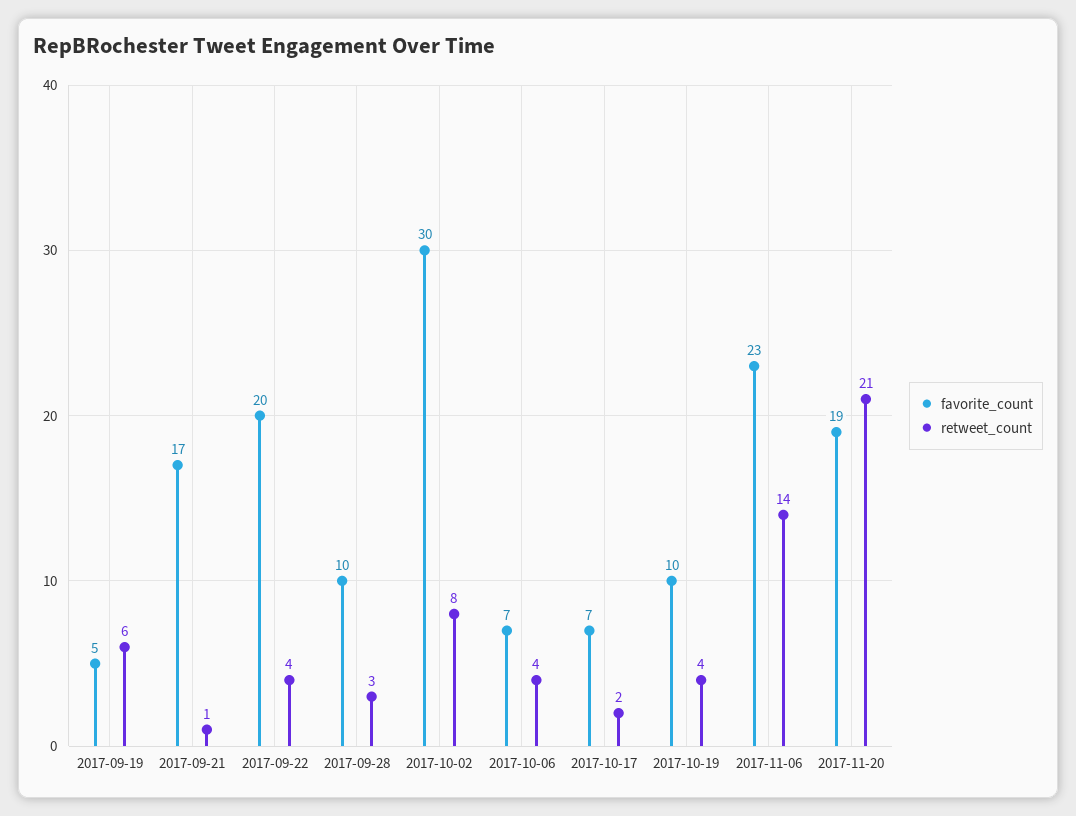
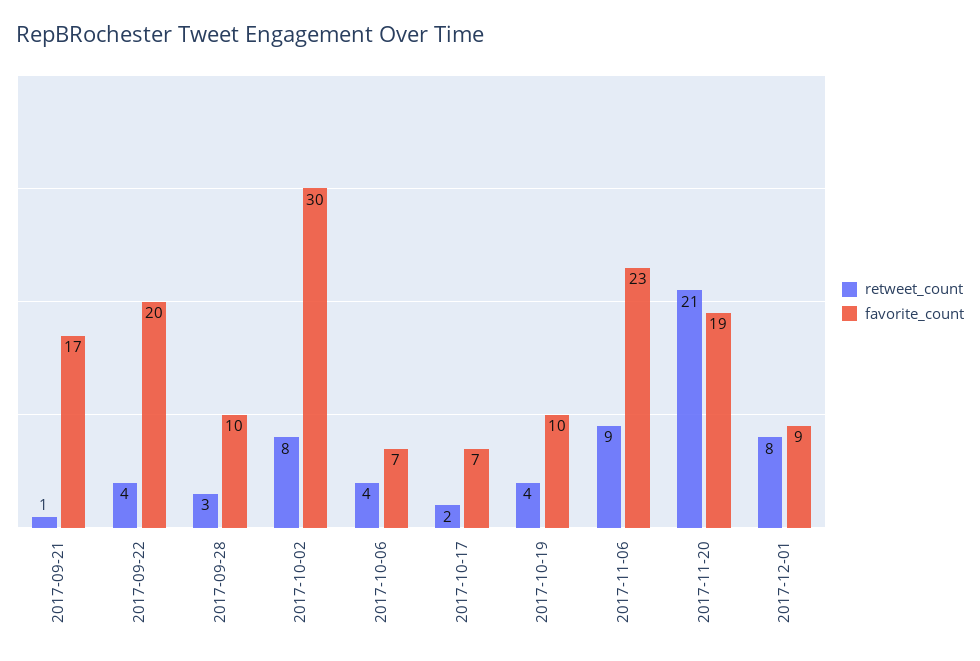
favorite_count, 2017-09-19: 5 -> none
retweet_count, 2017-09-19: 6 -> none
retweet_count, 2017-11-06: 14 -> 9
retweet_count, 2017-12-01: none -> 8
favorite_count, 2017-12-01: none -> 9

